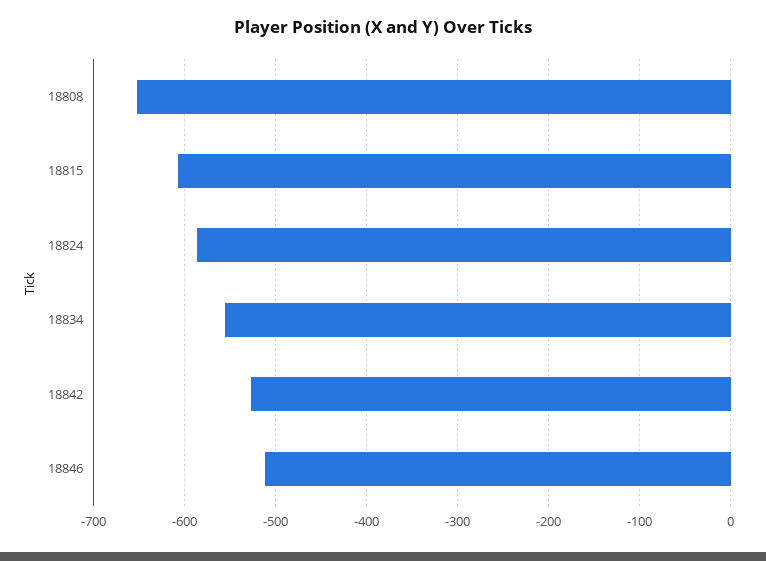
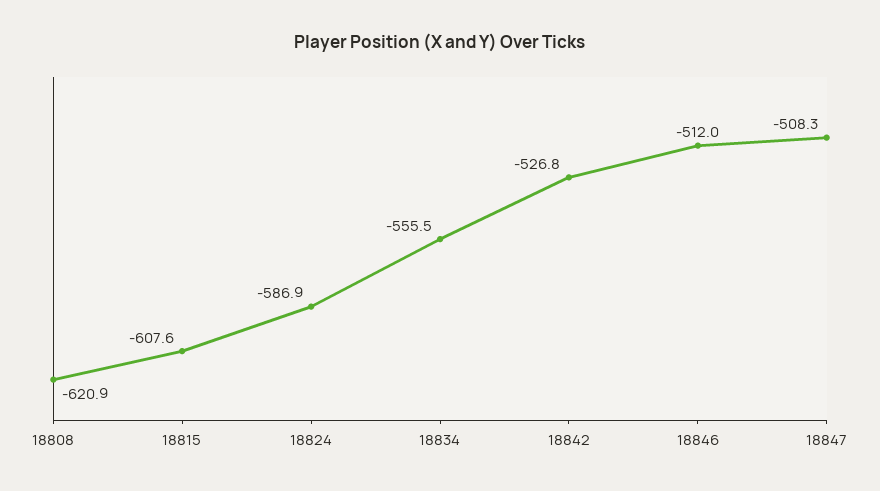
18808: -650 -> -620.9
18847: none -> -508.3

